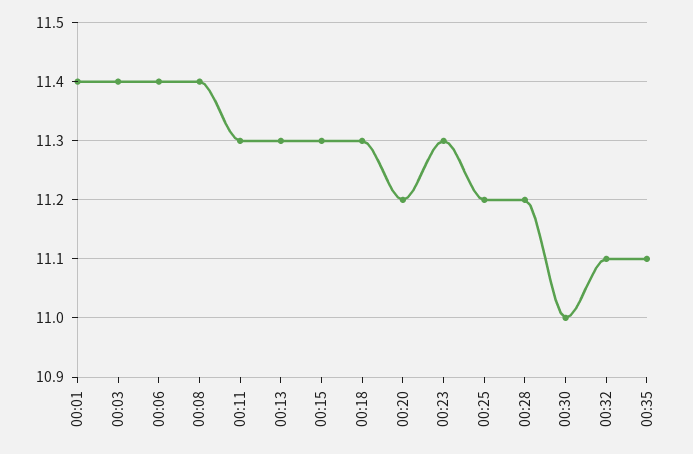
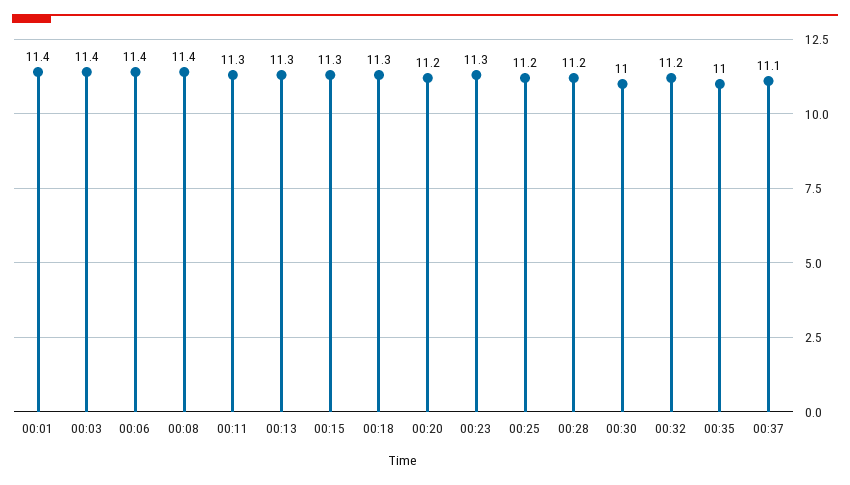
00:32: 11.1 -> 11.2
00:35: 11.1 -> 11
00:37: none -> 11.1

